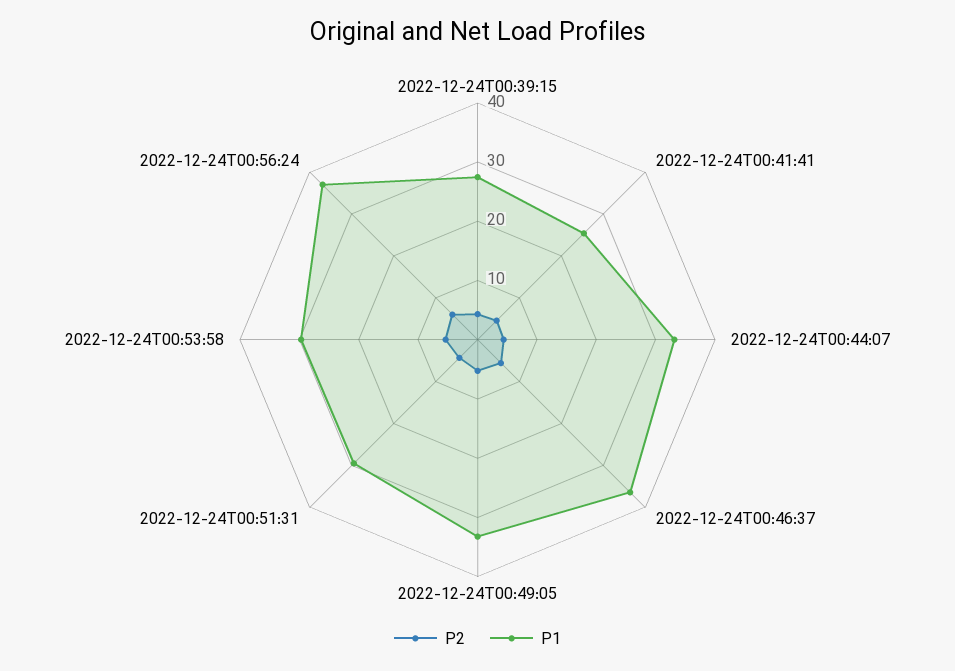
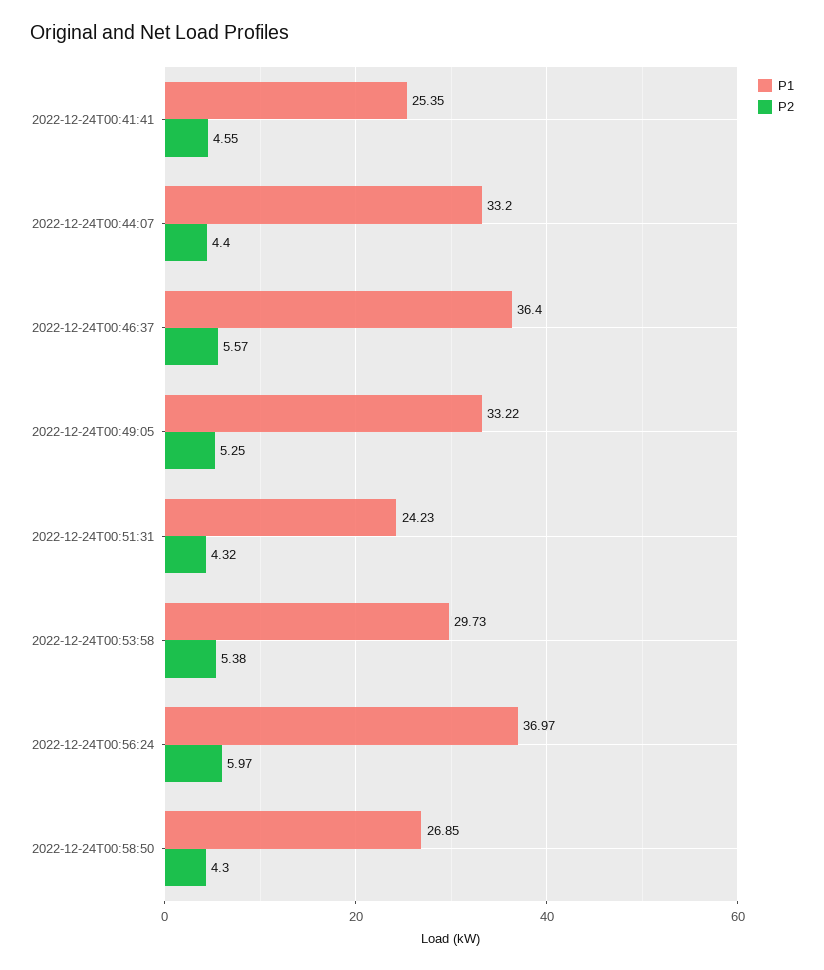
P2, 2022-12-24T00:39:15: 4 -> none
P1, 2022-12-24T00:39:15: 28 -> none
P1, 2022-12-24T00:51:31: 30 -> 24.23
P1, 2022-12-24T00:58:50: none -> 26.85
P2, 2022-12-24T00:58:50: none -> 4.3

